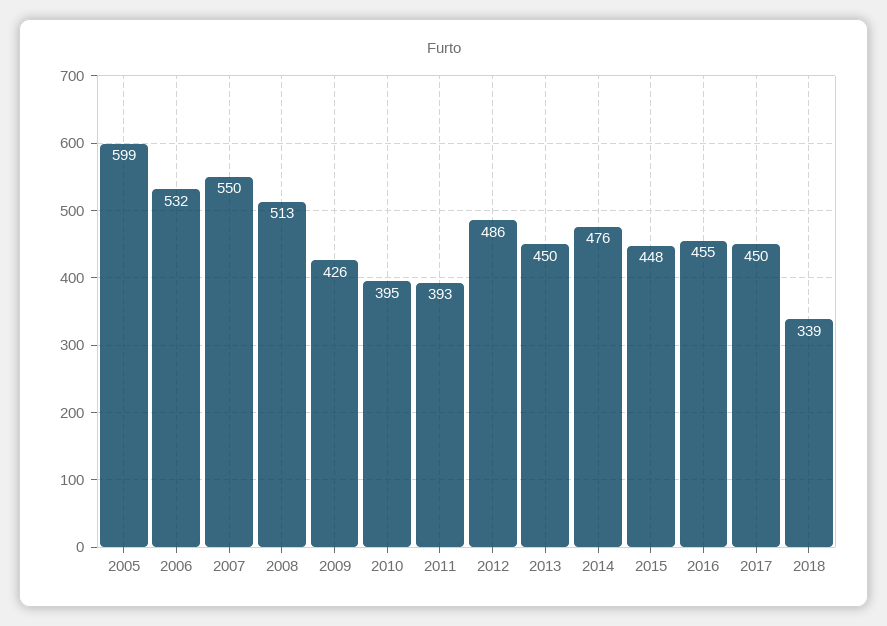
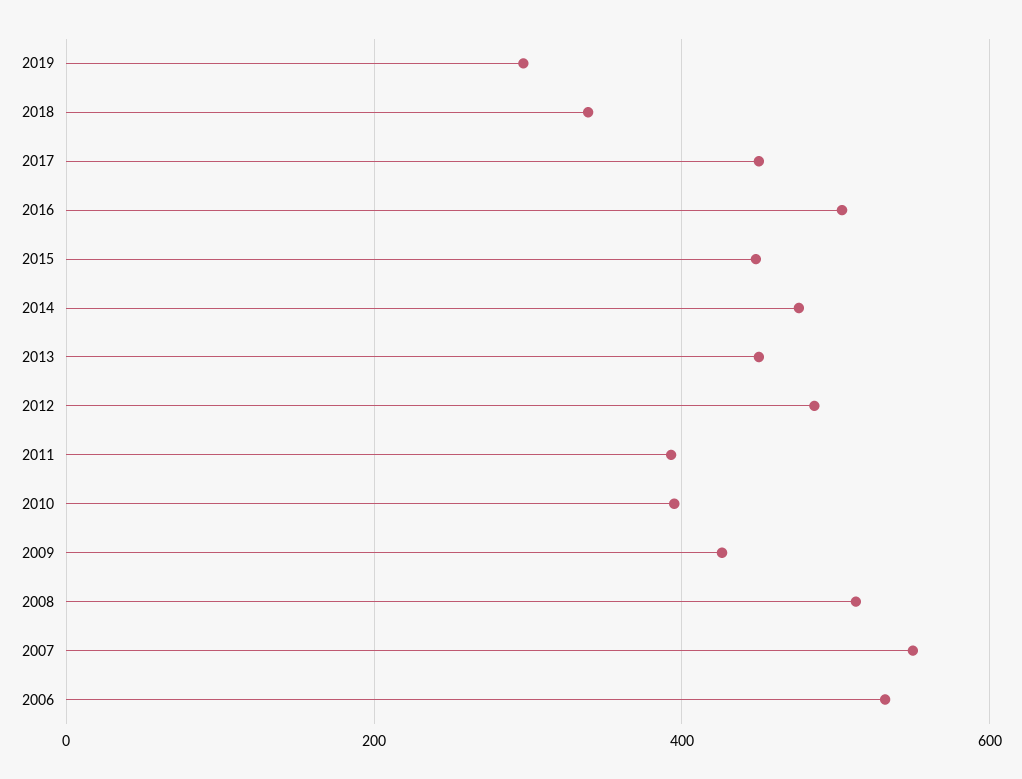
2005: 599 -> none
2016: 455 -> 500
2019: none -> 300

